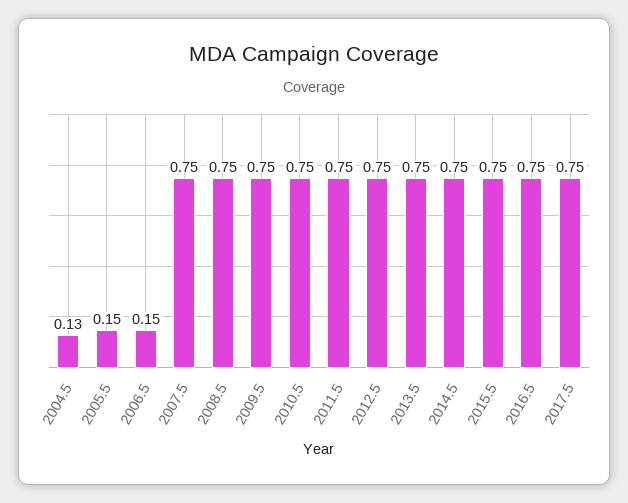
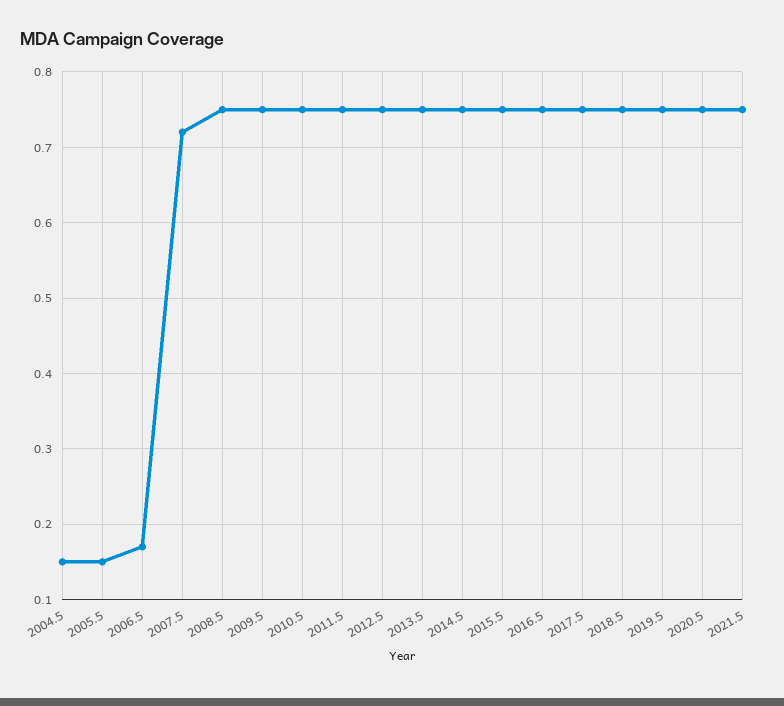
2004.5: 0.13 -> 0.15
2006.5: 0.15 -> 0.17
2007.5: 0.75 -> 0.72
2018.5: none -> 0.75
2019.5: none -> 0.75
2020.5: none -> 0.75
2021.5: none -> 0.75

